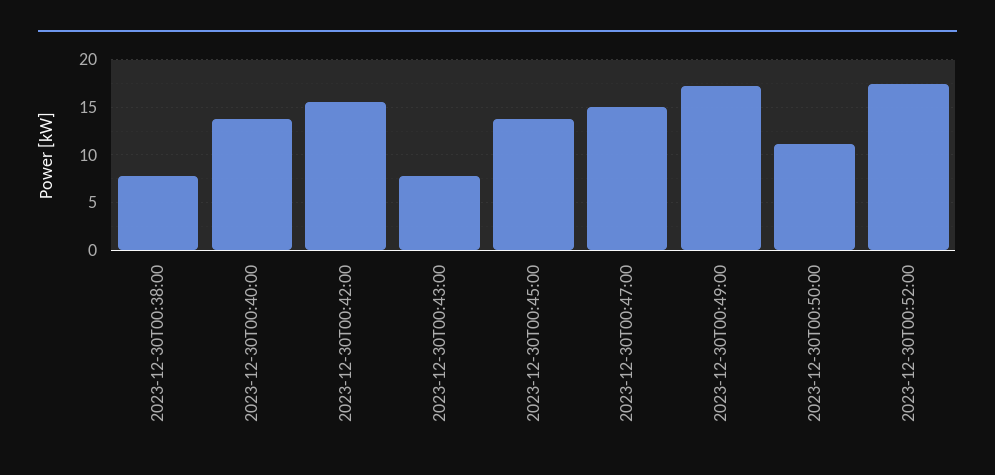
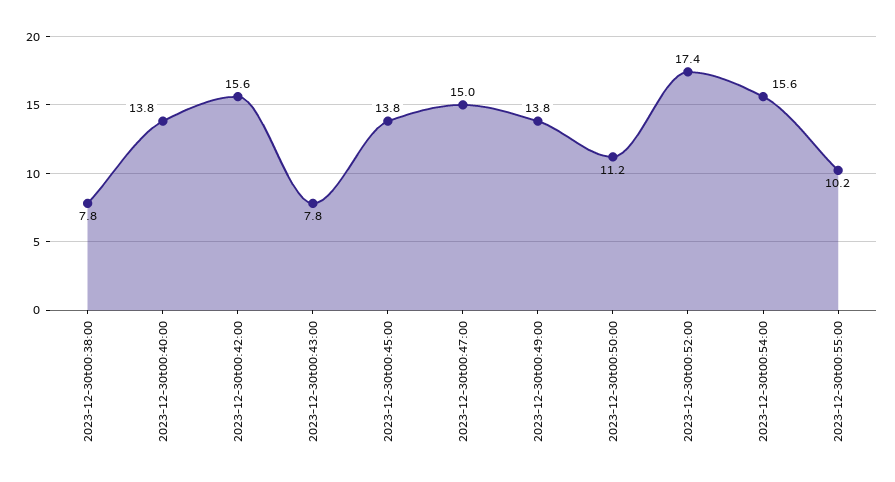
2023-12-30T00:49:00: 17 -> 13.8
2023-12-30t00:54:00: none -> 15.6
2023-12-30t00:55:00: none -> 10.2

